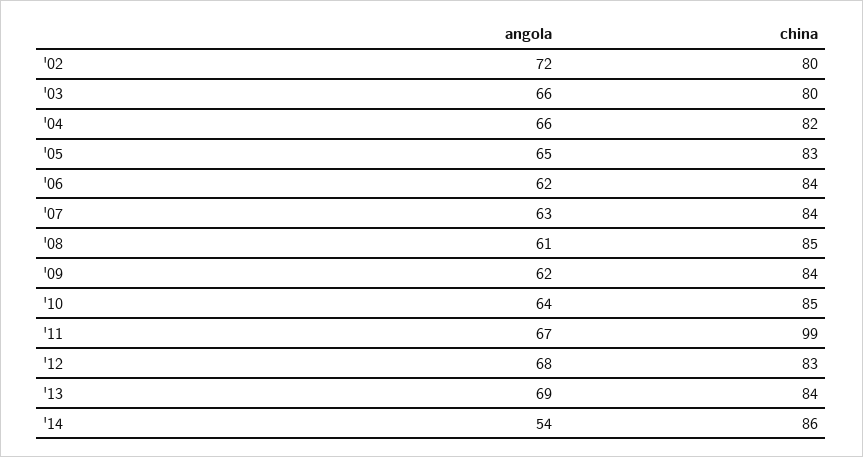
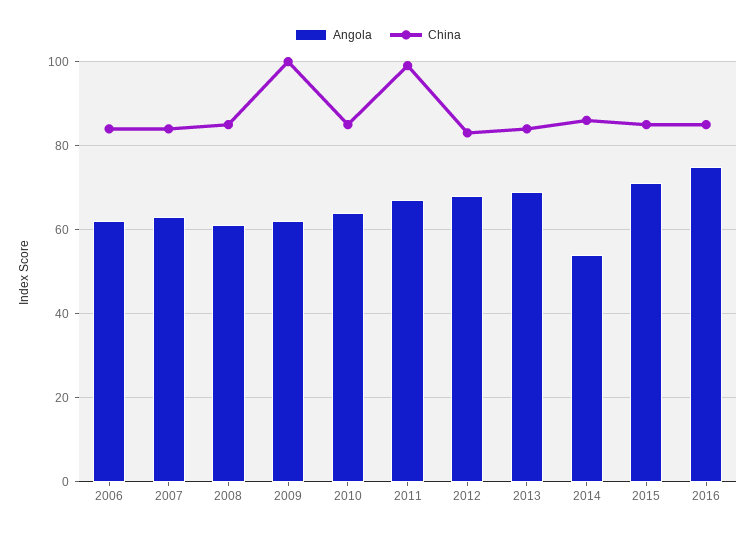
angola, '02: 72 -> none
china, '02: 80 -> none
angola, '03: 66 -> none
china, '03: 80 -> none
angola, '04: 66 -> none
china, '04: 82 -> none
angola, '05: 65 -> none
china, '05: 83 -> none
china, '09: 84 -> 100
angola, 2015: none -> 70
china, 2015: none -> 85
angola, 2016: none -> 75
china, 2016: none -> 85

